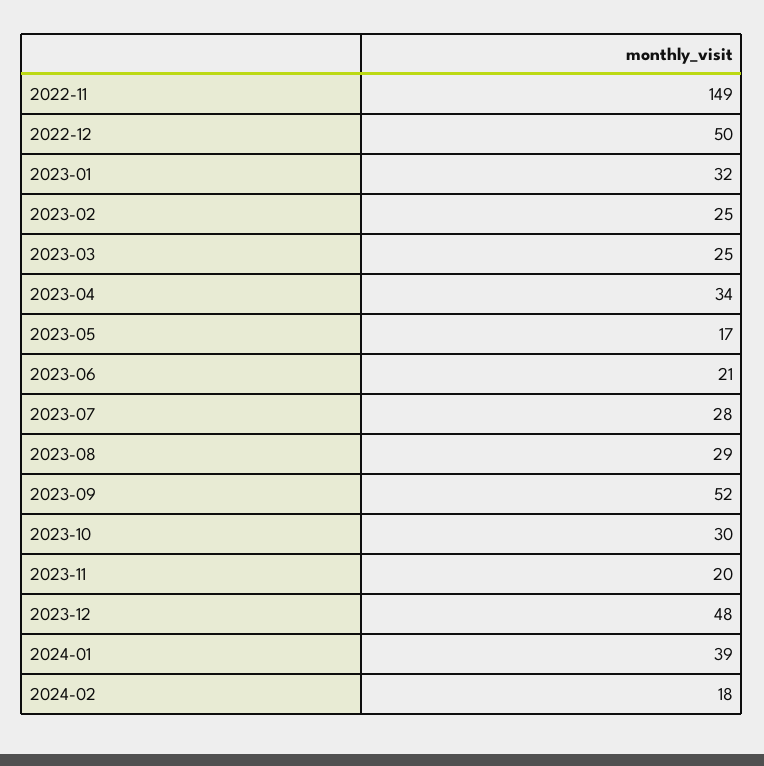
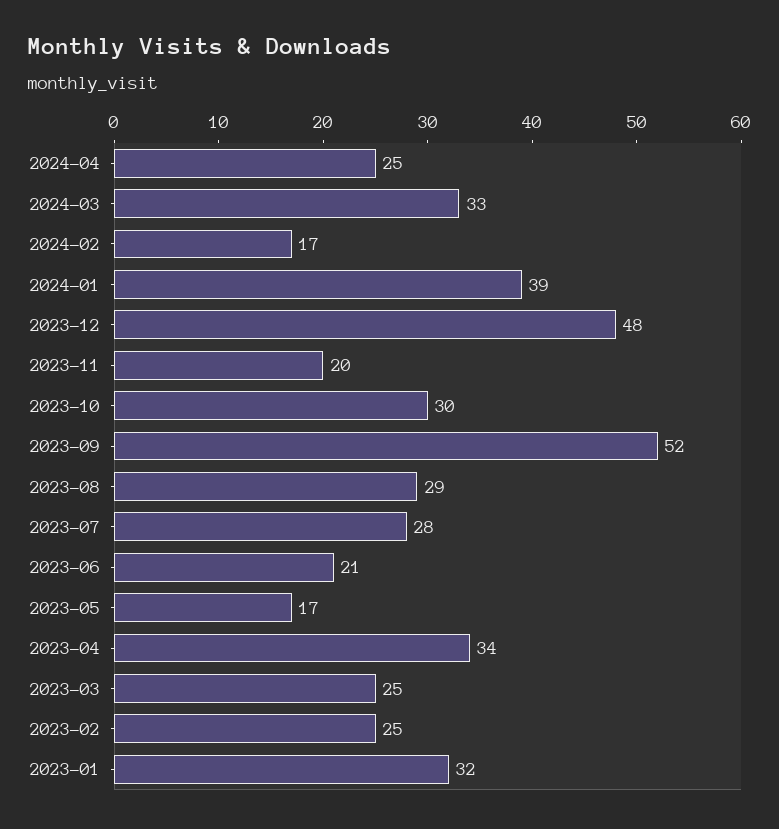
2022-11: 149 -> none
2022-12: 50 -> none
2024-02: 18 -> 17
2024-04: none -> 25
2024-03: none -> 33

